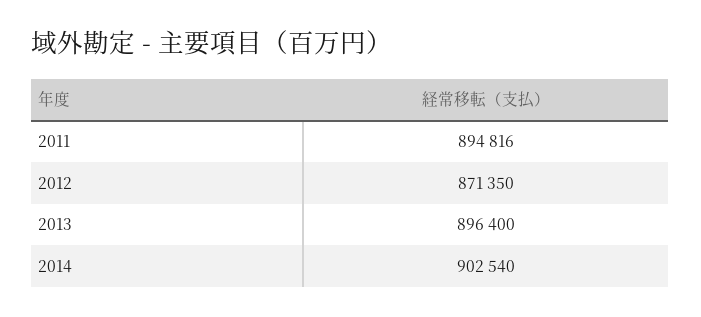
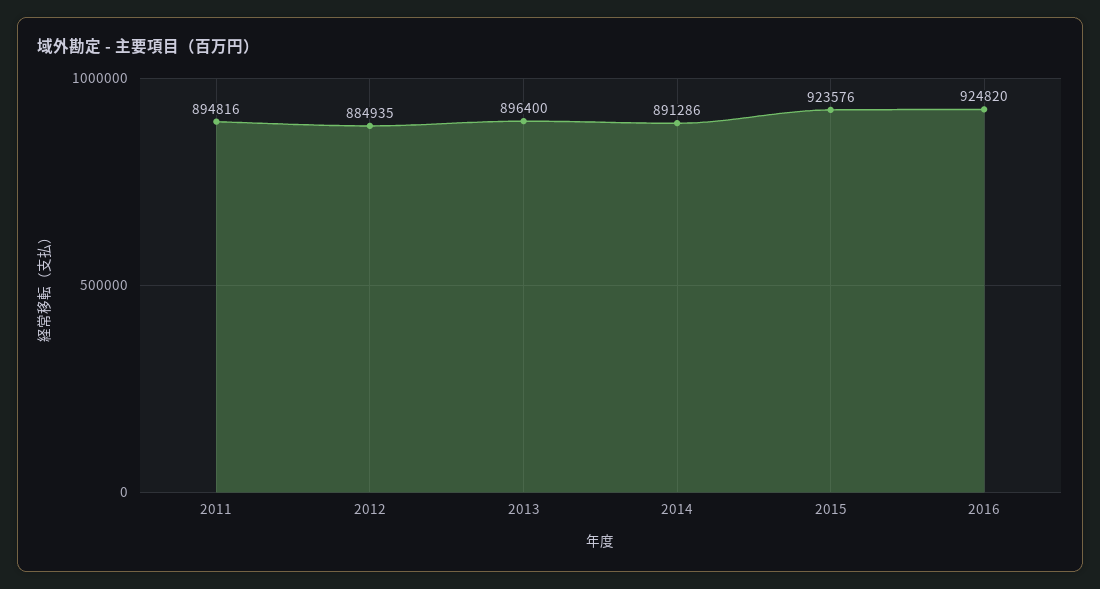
2012: 871350 -> 884935
2014: 902540 -> 891286
2015: none -> 923576
2016: none -> 924820

